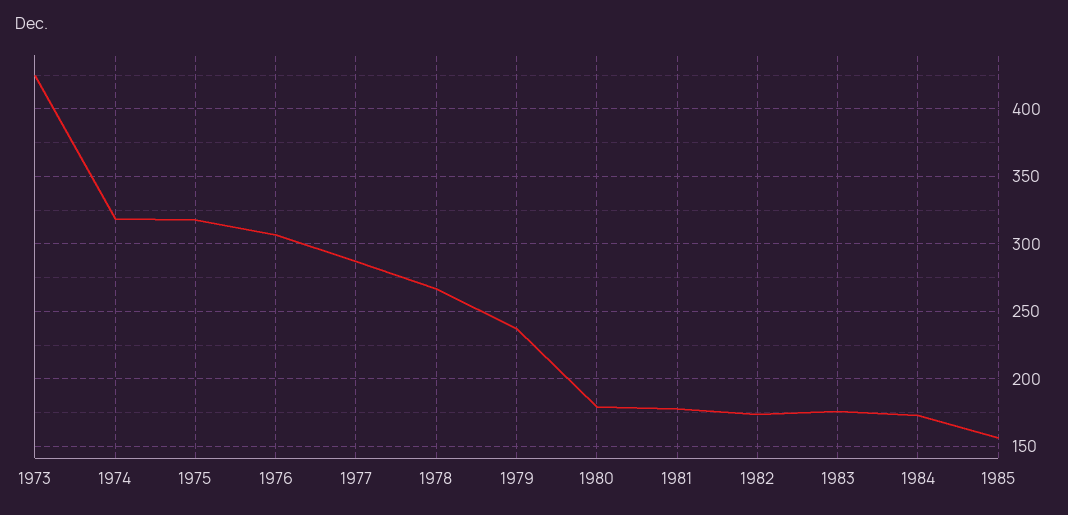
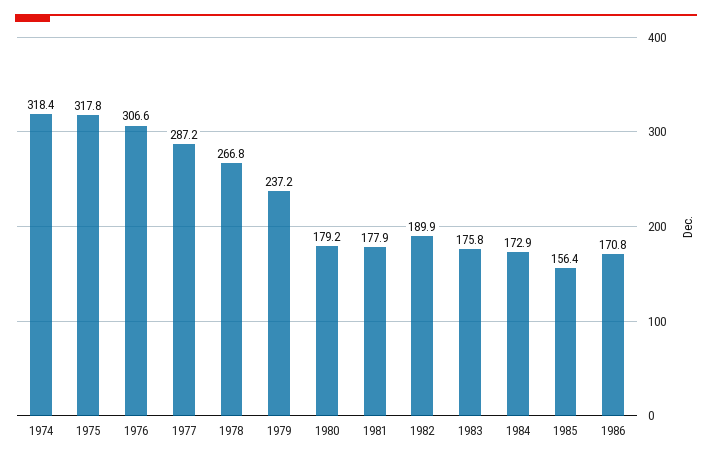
1973: 425 -> none
1982: 175 -> 189.9
1986: none -> 170.8

